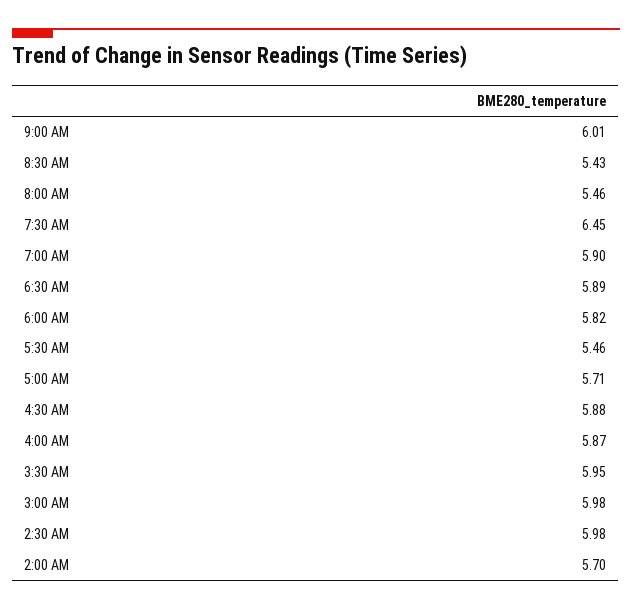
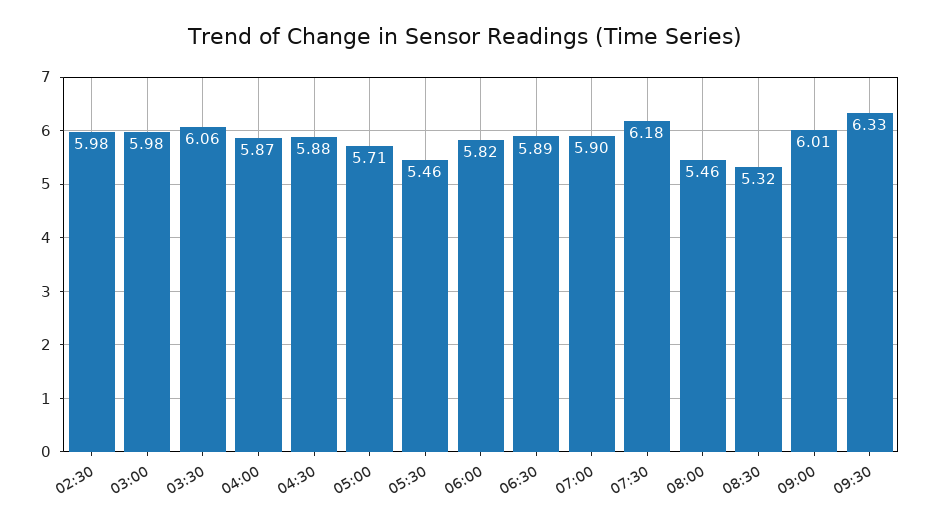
8:30 AM: 5.43 -> 5.32
7:30 AM: 6.45 -> 6.18
3:30 AM: 5.95 -> 6.06
2:00 AM: 5.7 -> none
09:30: none -> 6.33

